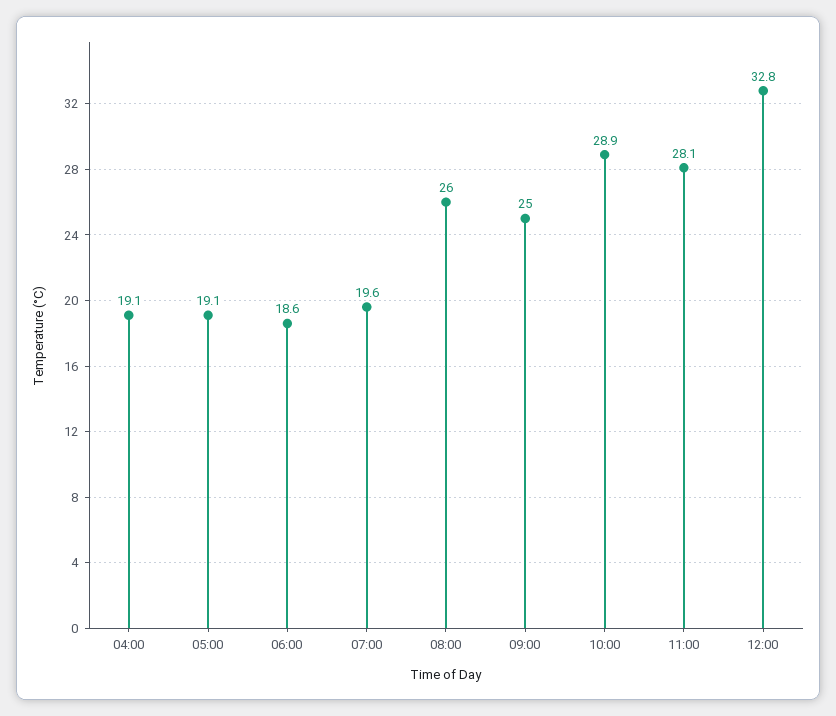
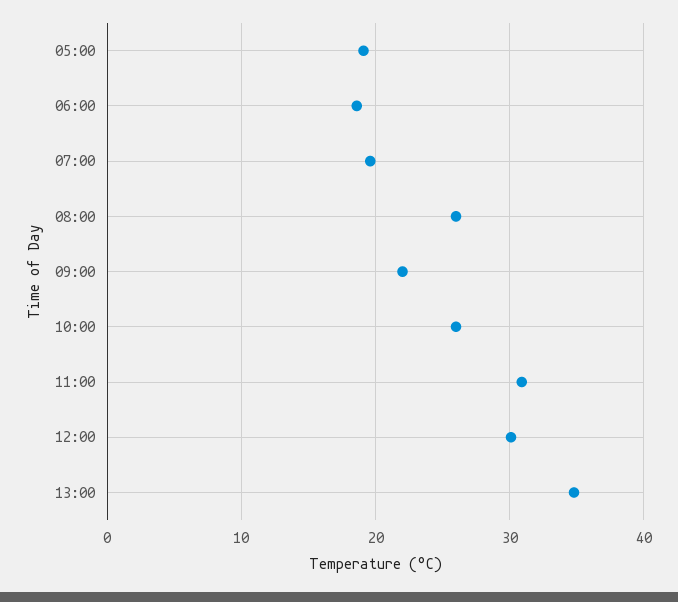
04:00: 19.1 -> none
09:00: 25 -> 22
10:00: 28.9 -> 26
11:00: 28.1 -> 31
12:00: 32.8 -> 30
13:00: none -> 35

